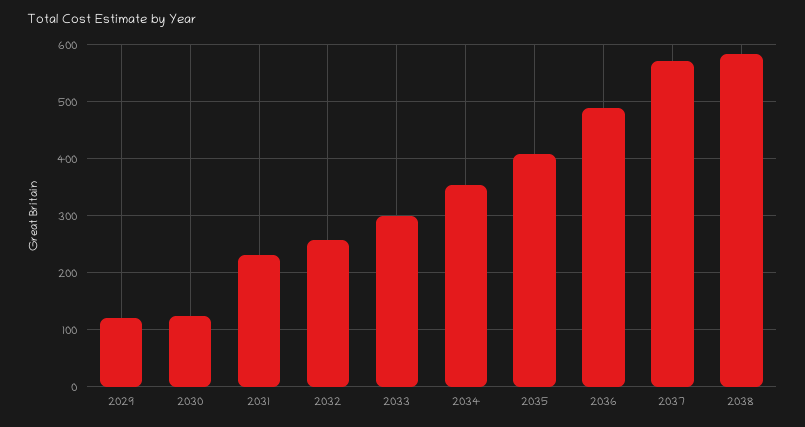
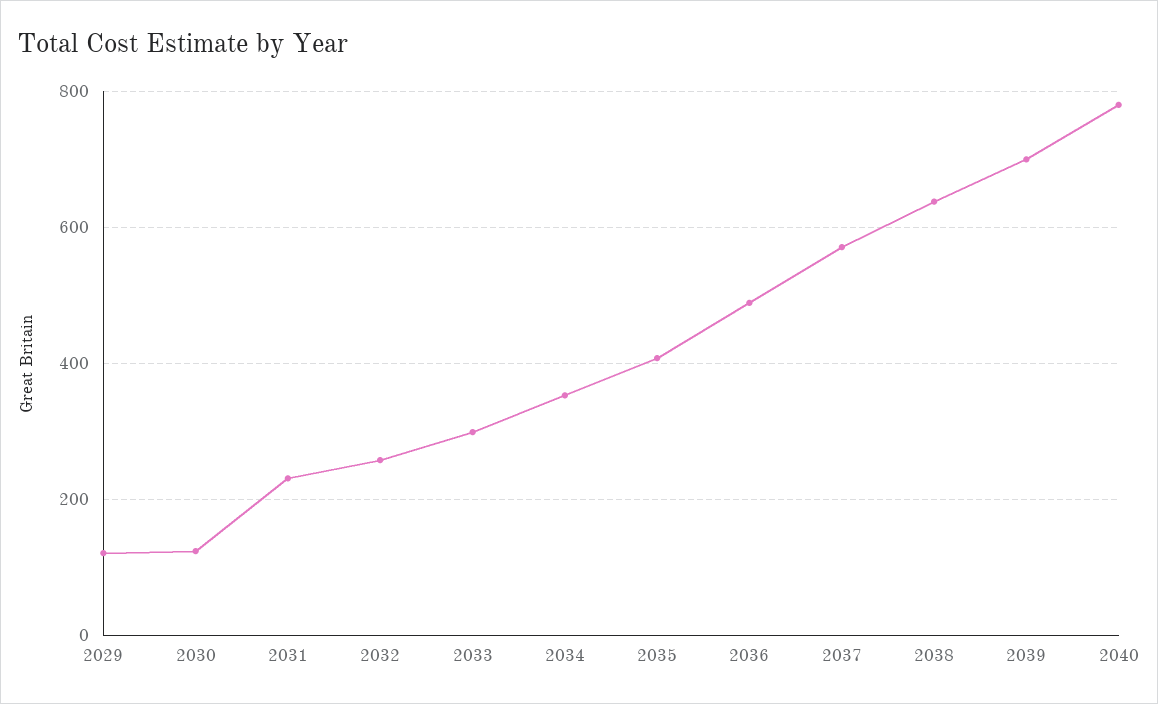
2038: 580 -> 640
2039: none -> 700
2040: none -> 780

